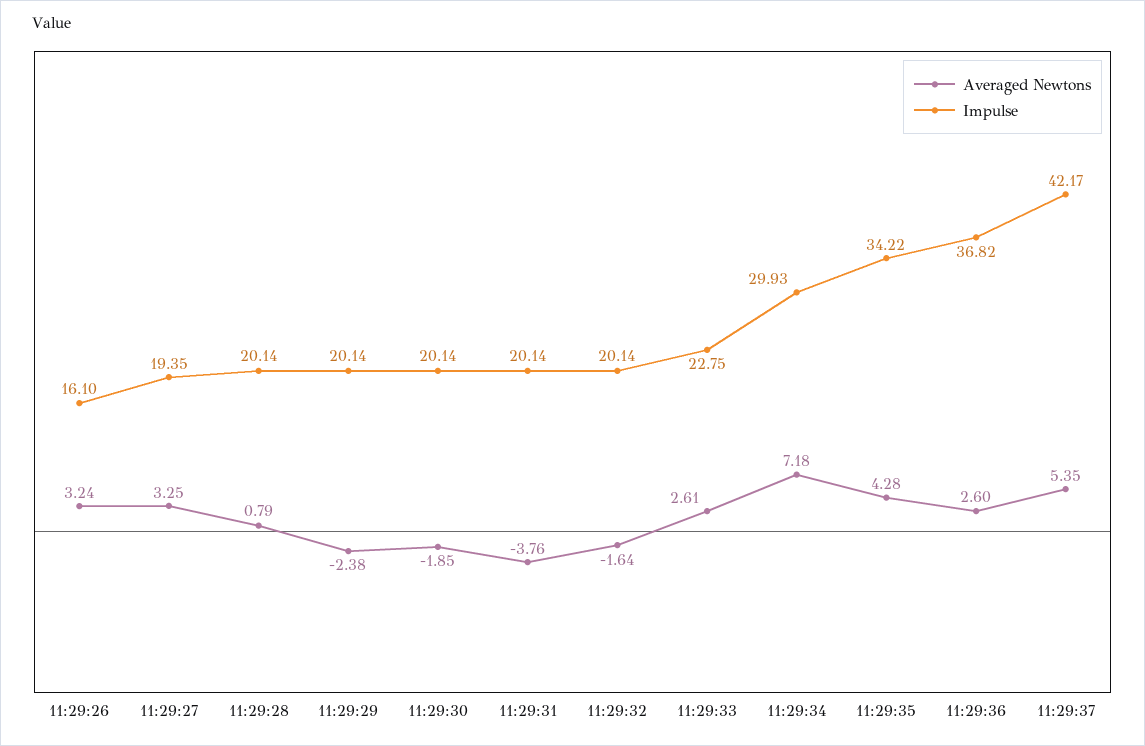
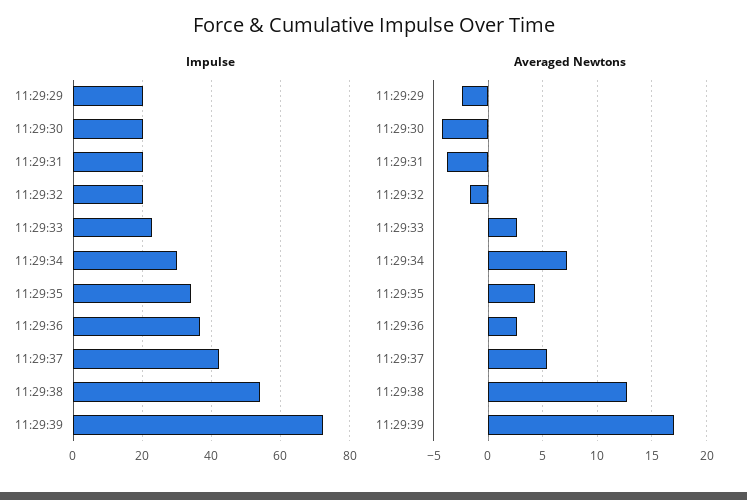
Averaged Newtons, 11:29:26: 3.24 -> none
Impulse, 11:29:26: 16.1 -> none
Averaged Newtons, 11:29:27: 3.25 -> none
Impulse, 11:29:27: 19.35 -> none
Averaged Newtons, 11:29:28: 0.79 -> none
Impulse, 11:29:28: 20.14 -> none
Averaged Newtons, 11:29:30: -1.85 -> -4
Impulse, 11:29:38: none -> 54
Impulse, 11:29:39: none -> 72
Averaged Newtons, 11:29:38: none -> 13
Averaged Newtons, 11:29:39: none -> 17

